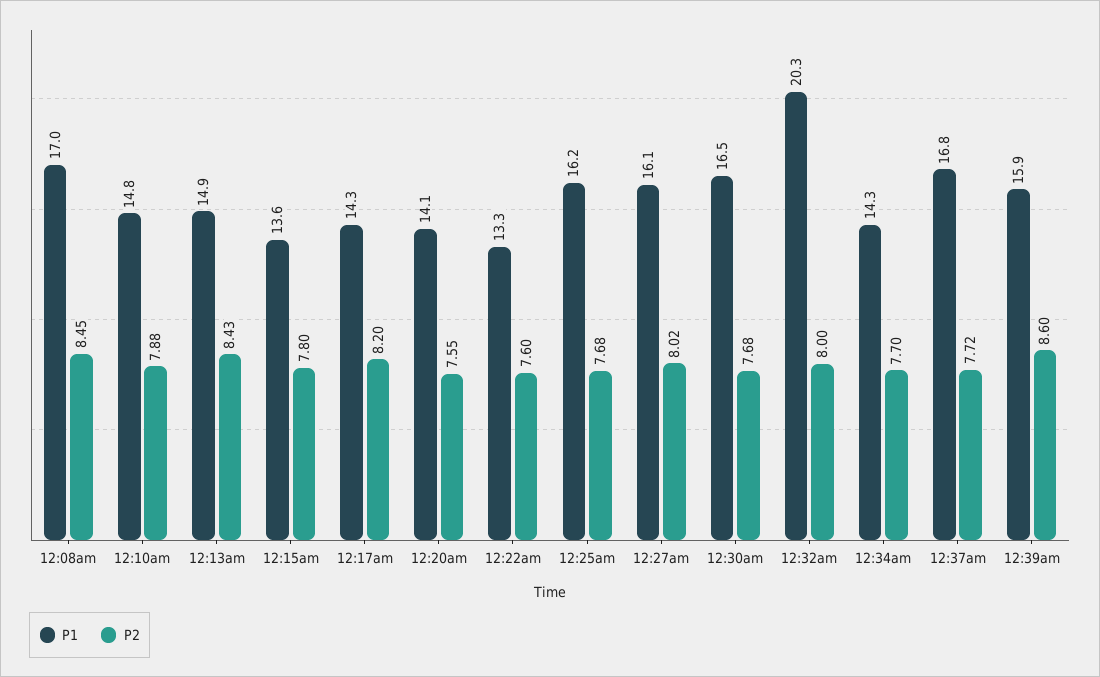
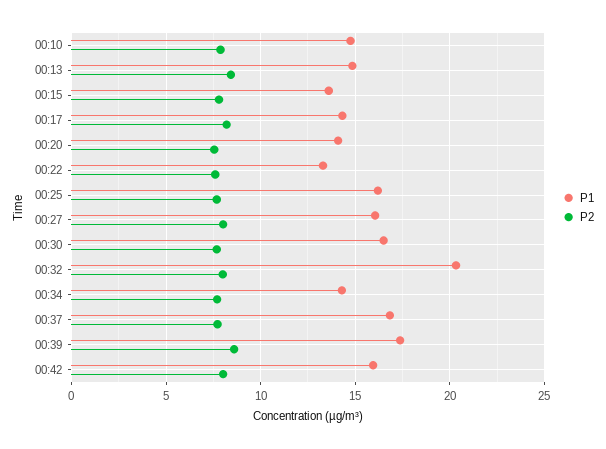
P1, 12:08am: 17 -> none
P2, 12:08am: 8.45 -> none
P1, 12:39am: 15.9 -> 17.5
P1, 00:42: none -> 16
P2, 00:42: none -> 8

